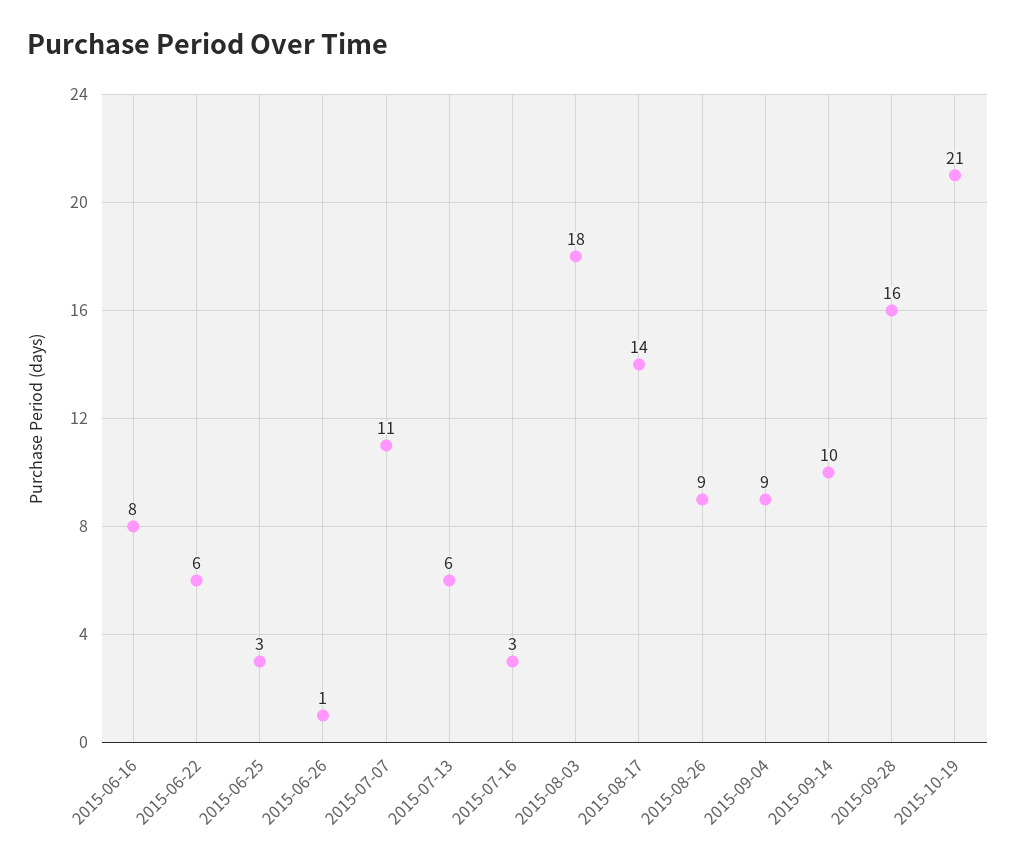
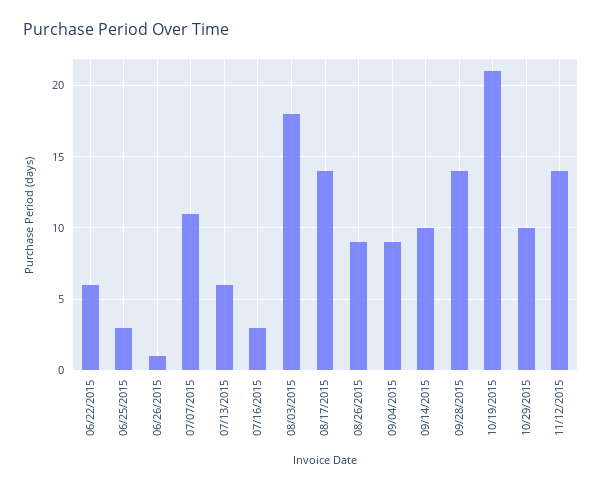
2015-06-16: 8 -> none
2015-09-28: 16 -> 14
10/29/2015: none -> 10
11/12/2015: none -> 14

